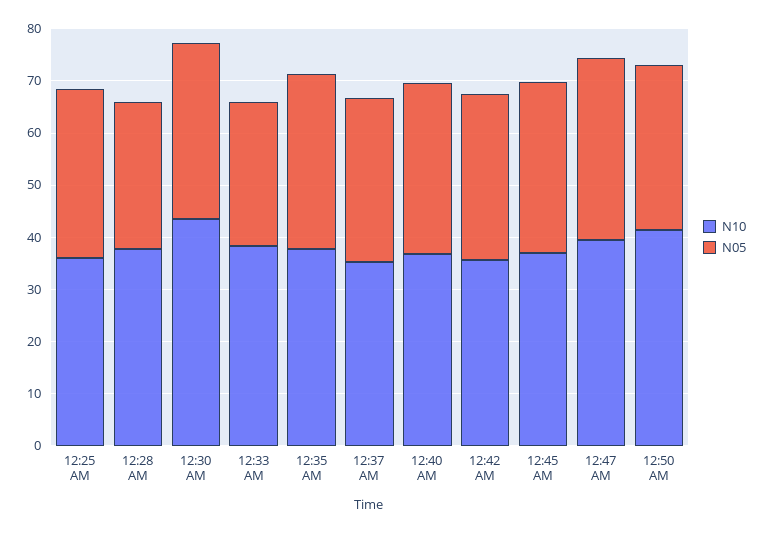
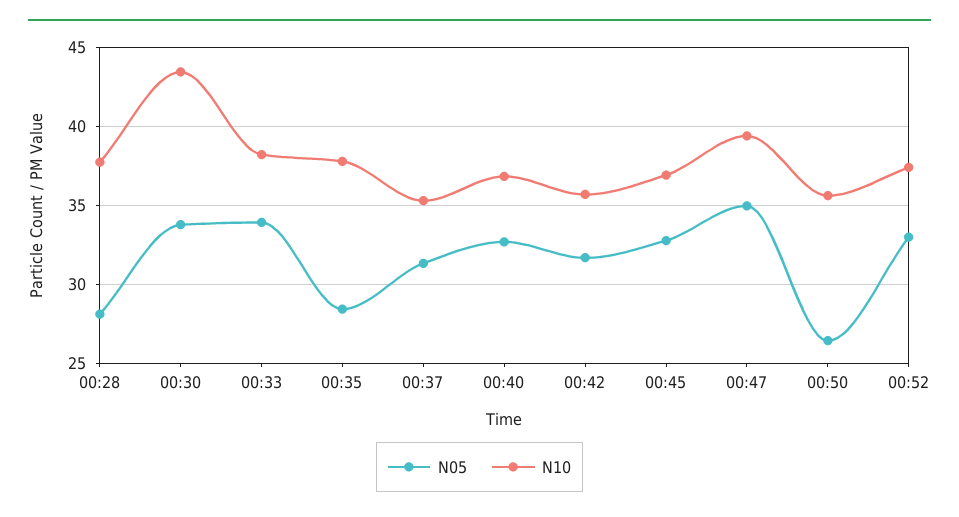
N10, 12:25 AM: 36 -> none
N05, 12:25 AM: 32 -> none
N05, 12:33 AM: 28 -> 34
N05, 12:35 AM: 34 -> 28.5
N10, 12:50 AM: 42 -> 35.5
N05, 12:50 AM: 32 -> 26.5
N05, 00:52: none -> 33
N10, 00:52: none -> 37.5

